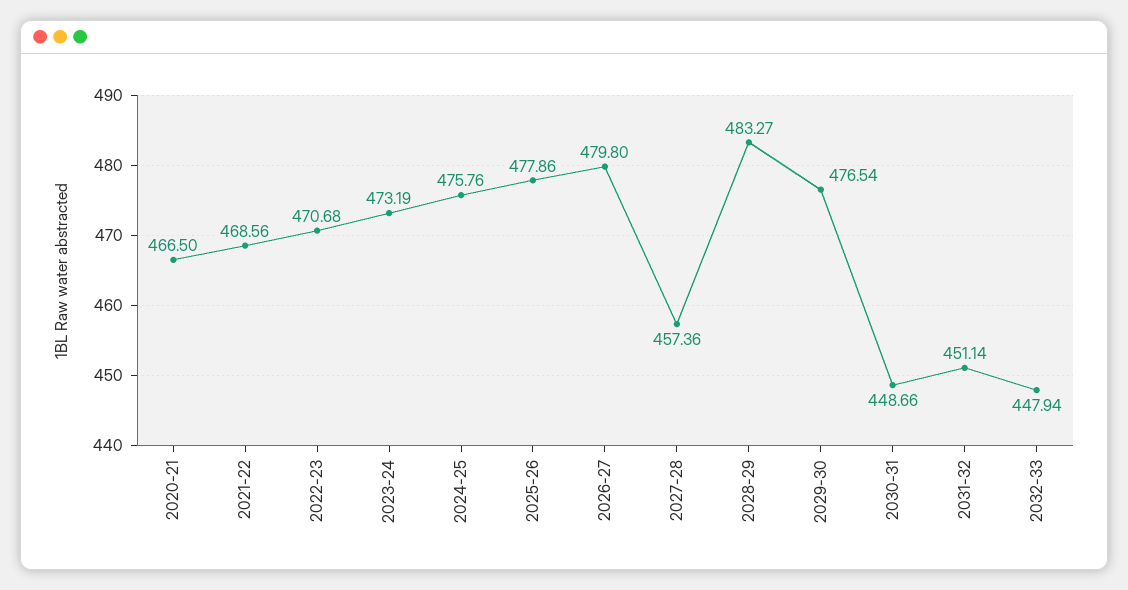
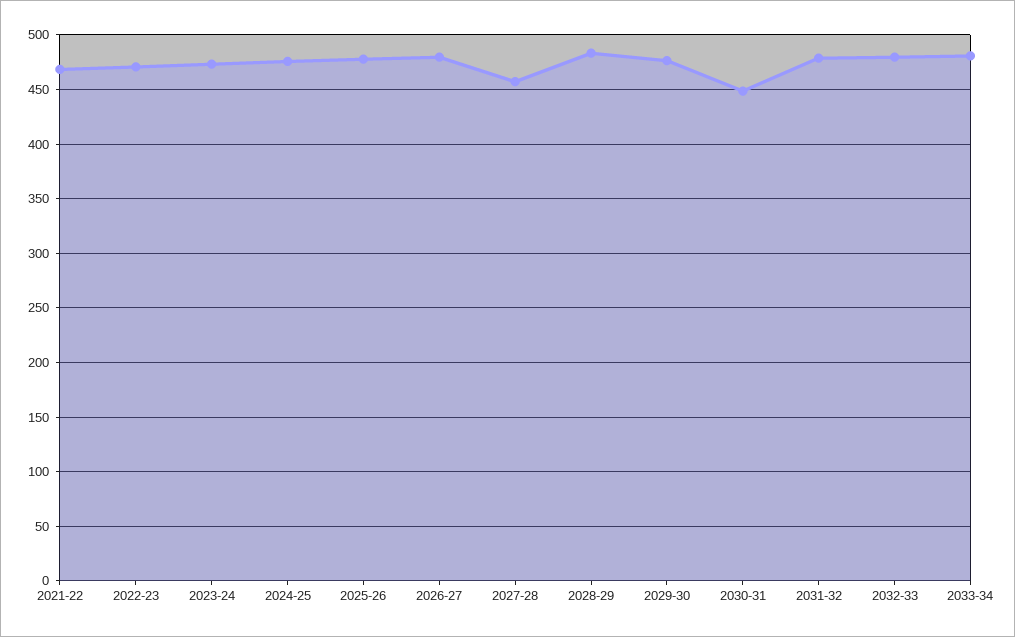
2020-21: 466.5 -> none
2031-32: 451.14 -> 480
2032-33: 447.94 -> 480
2033-34: none -> 480

